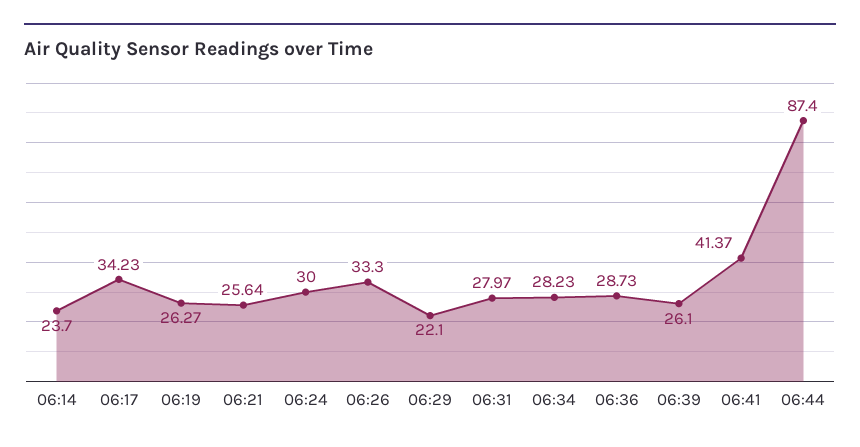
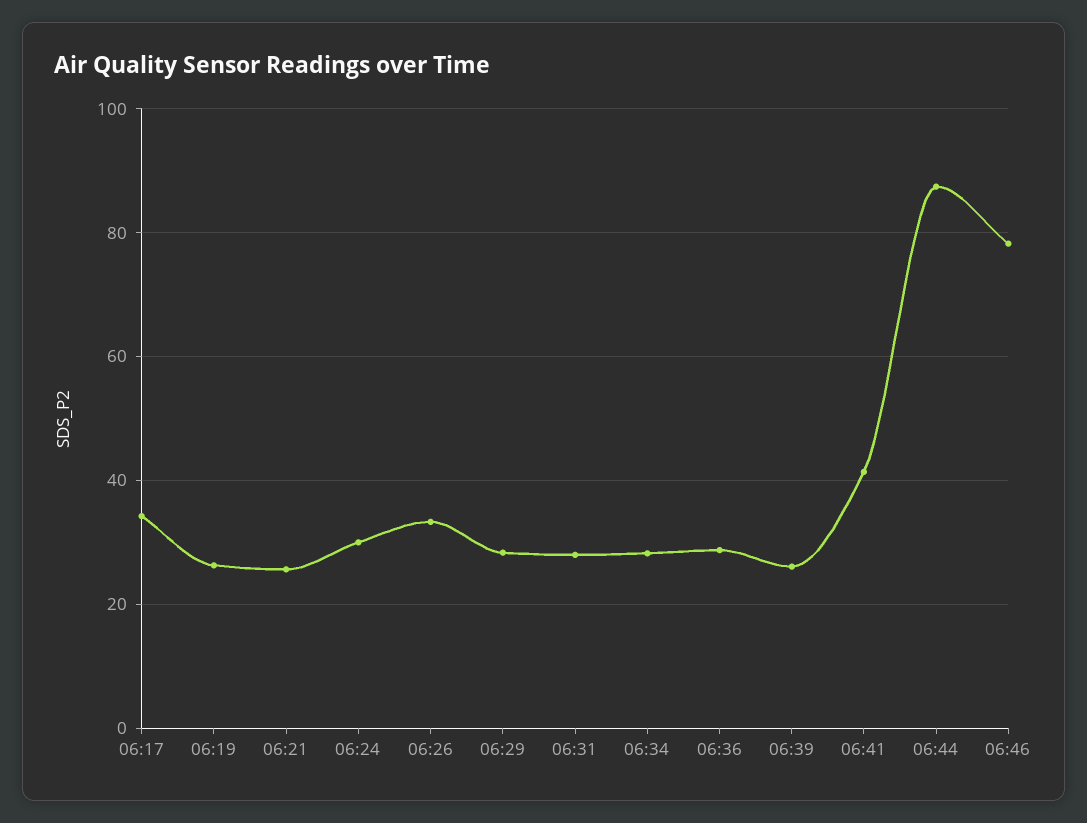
06:14: 23.7 -> none
06:29: 22.1 -> 28
06:46: none -> 78

